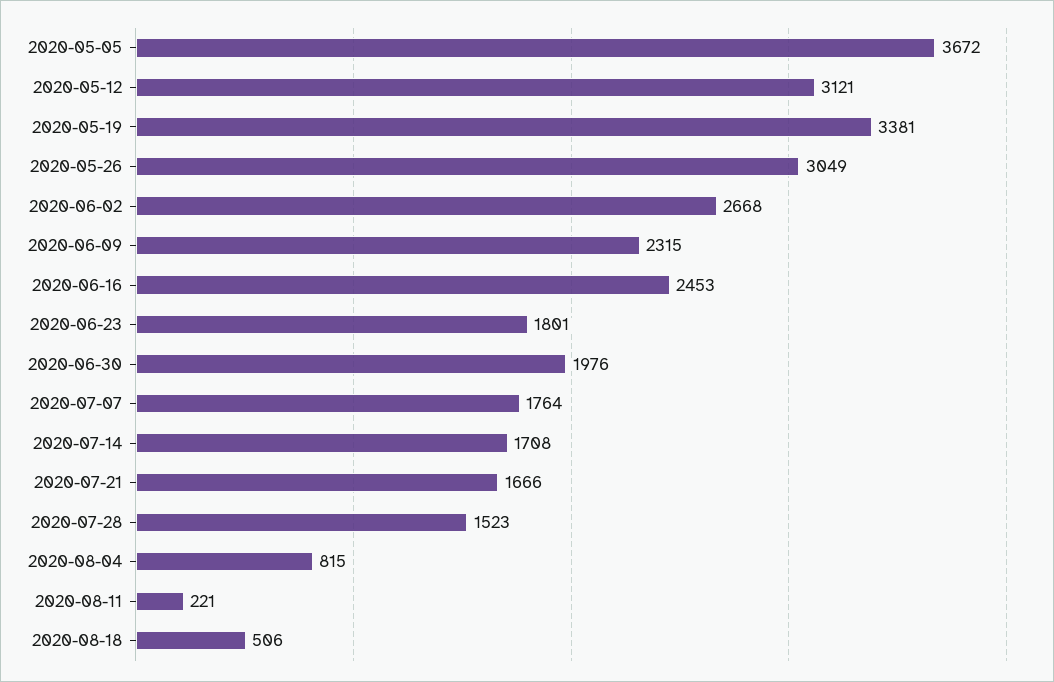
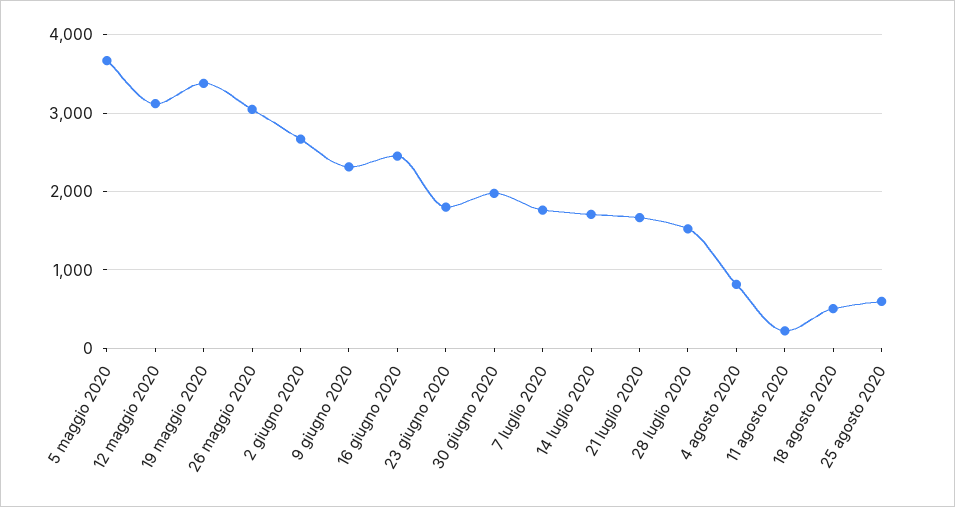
25 agosto 2020: none -> 600

